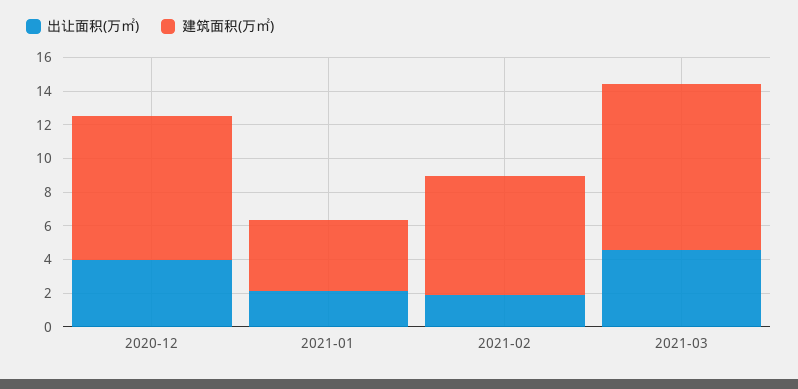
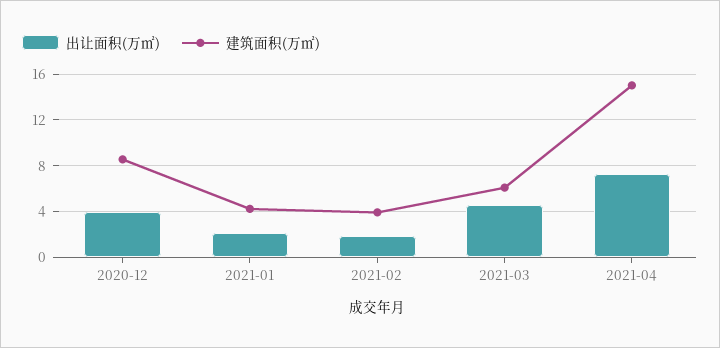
建筑面积(万㎡), 2021-02: 7 -> 4
建筑面积(万㎡), 2021-03: 10 -> 6
出让面积(万㎡), 2021-04: none -> 7
建筑面积(万㎡), 2021-04: none -> 15

